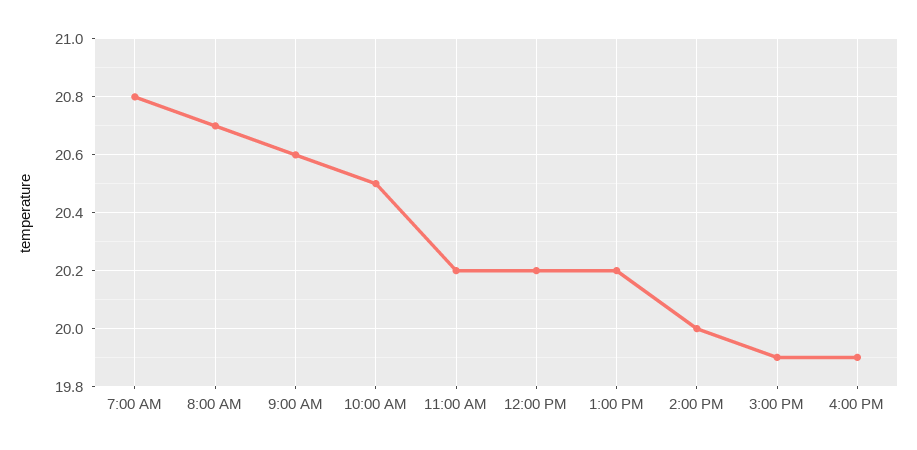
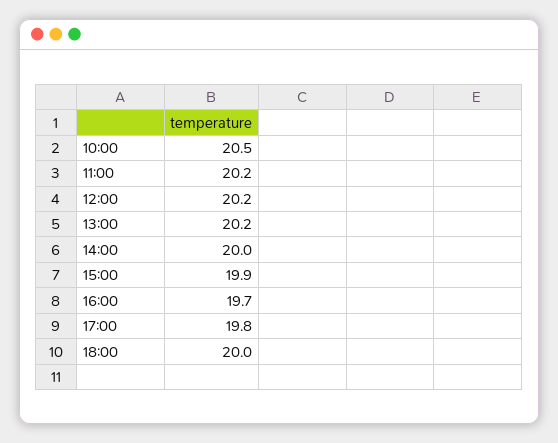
7:00 AM: 20.8 -> none
8:00 AM: 20.7 -> none
9:00 AM: 20.6 -> none
4:00 PM: 19.9 -> 19.7
17:00: none -> 19.8
18:00: none -> 20

